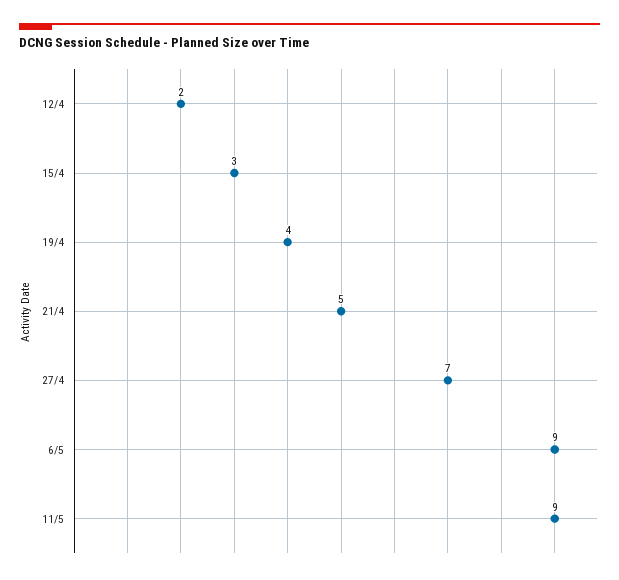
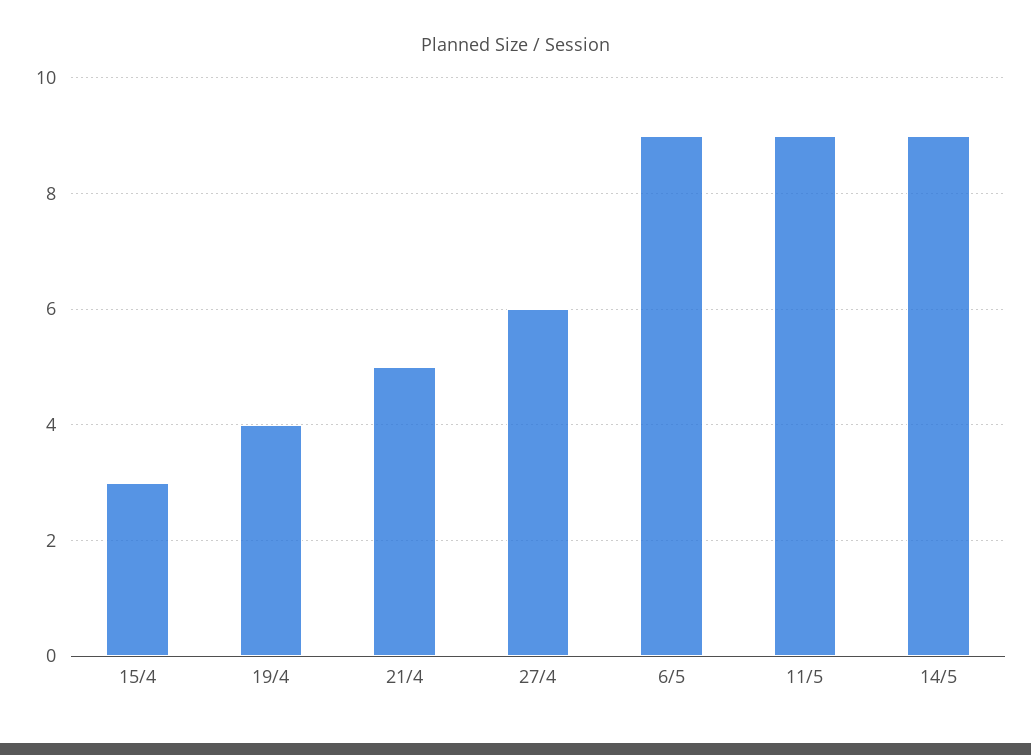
12/4: 2 -> none
27/4: 7 -> 6
14/5: none -> 9

